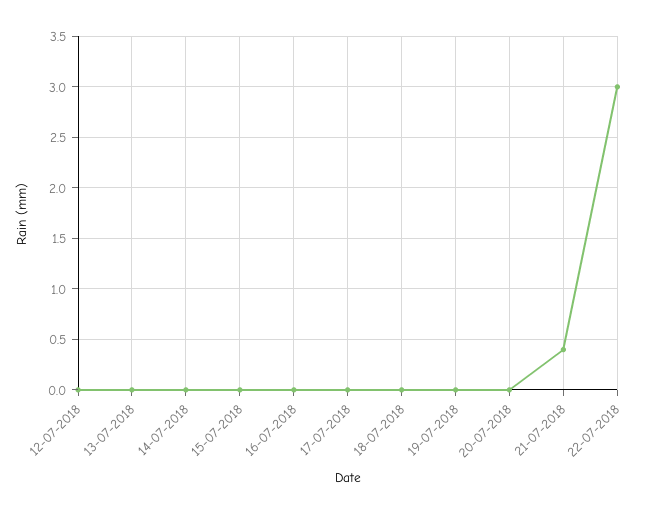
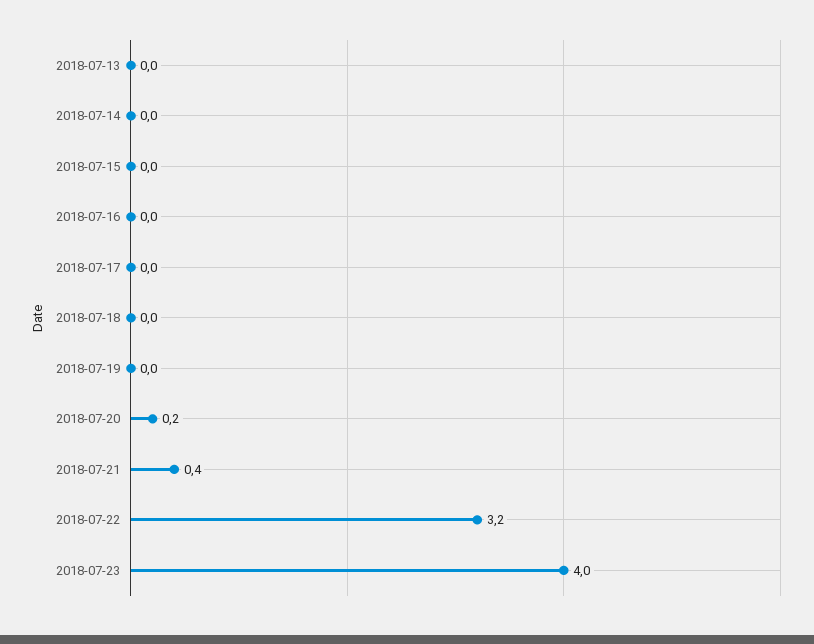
12-07-2018: 0 -> none
20-07-2018: 0 -> 0.2
22-07-2018: 3 -> 3.2
2018-07-23: none -> 4

